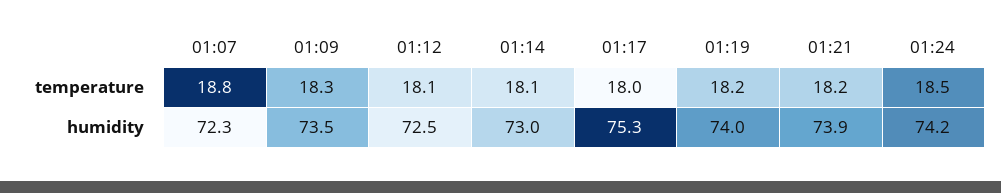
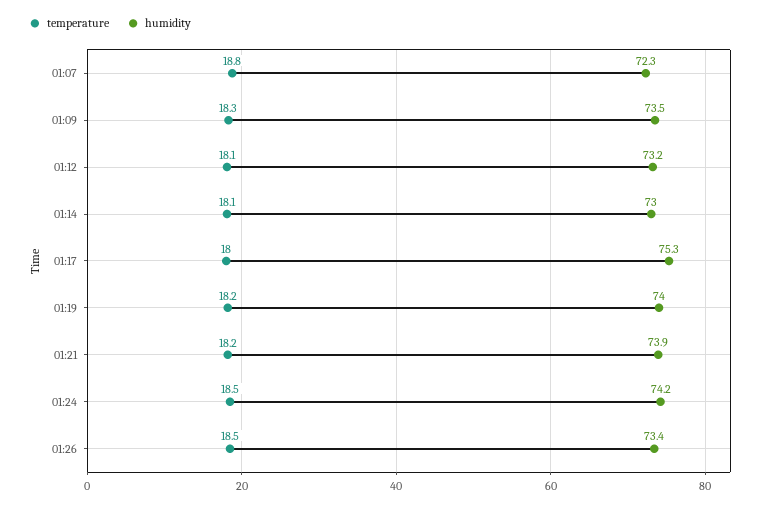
humidity, 01:12: 72.5 -> 73.2
temperature, 01:26: none -> 18.5
humidity, 01:26: none -> 73.4

